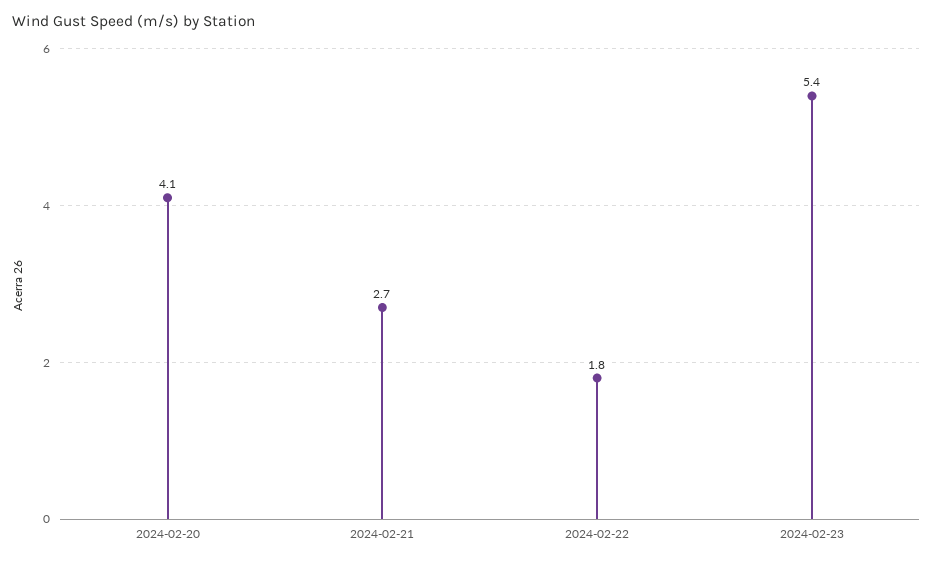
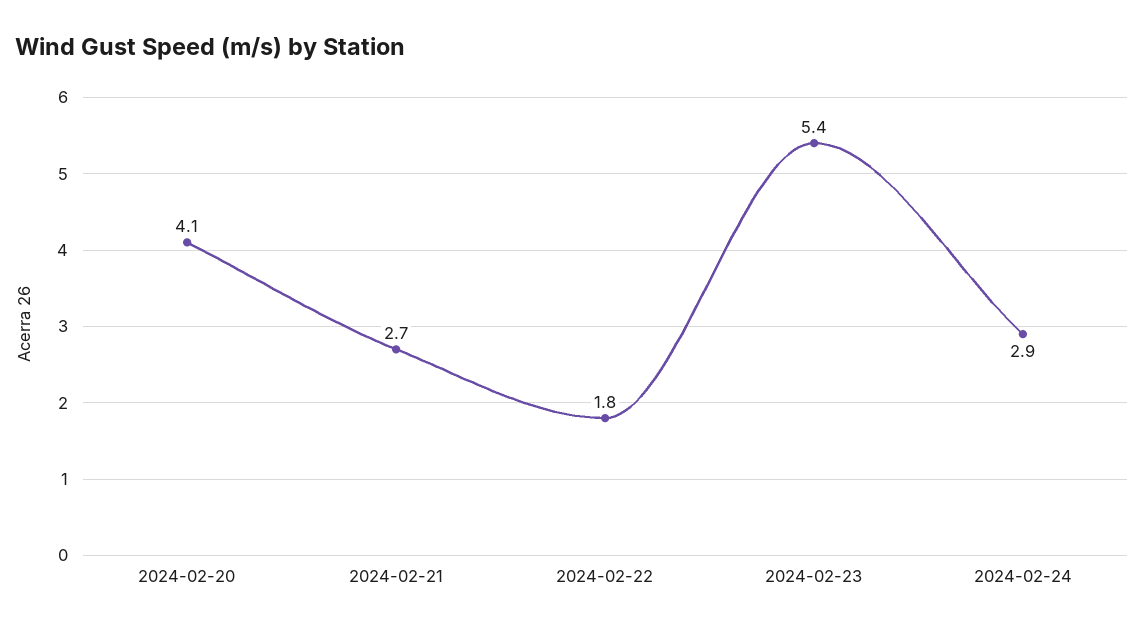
2024-02-24: none -> 2.9

